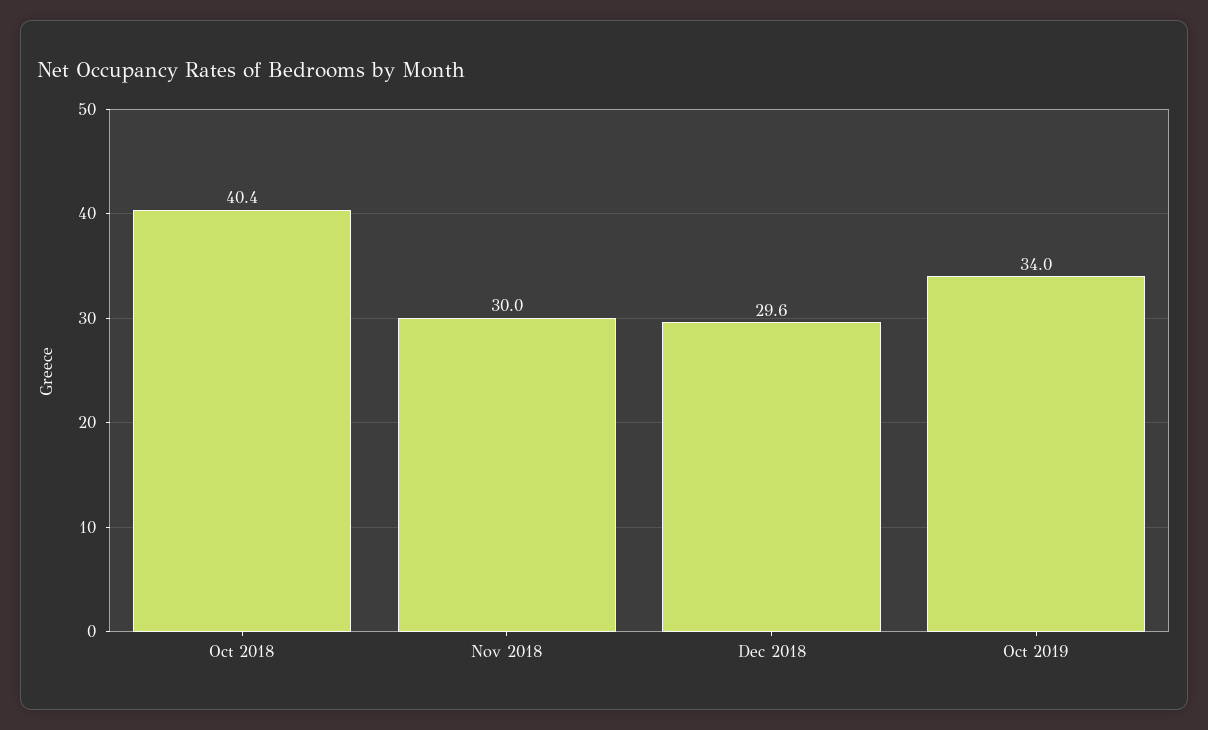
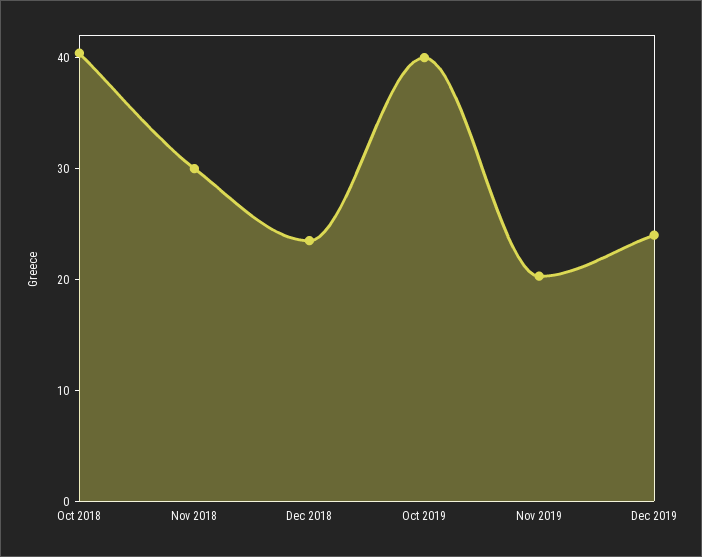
Dec 2018: 29.6 -> 24
Oct 2019: 34 -> 40
Nov 2019: none -> 20
Dec 2019: none -> 24

